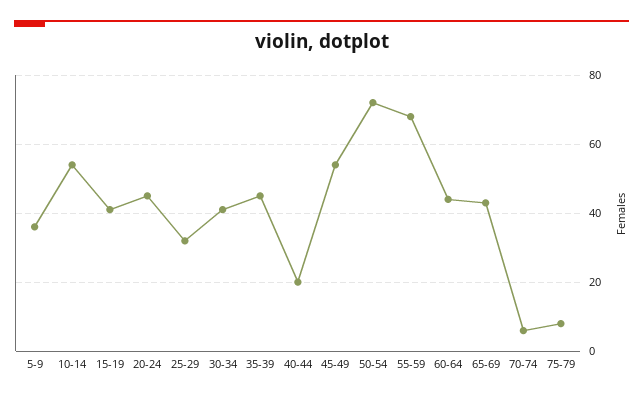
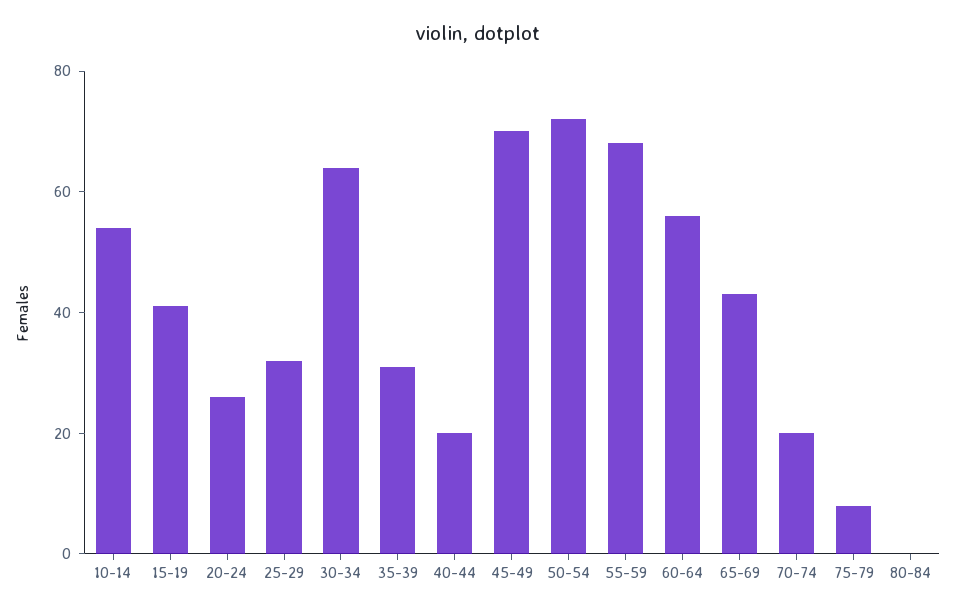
5-9: 35 -> none
20-24: 45 -> 25
30-34: 40 -> 65
35-39: 45 -> 30
45-49: 55 -> 70
60-64: 45 -> 55
70-74: 5 -> 20
80-84: none -> 0

